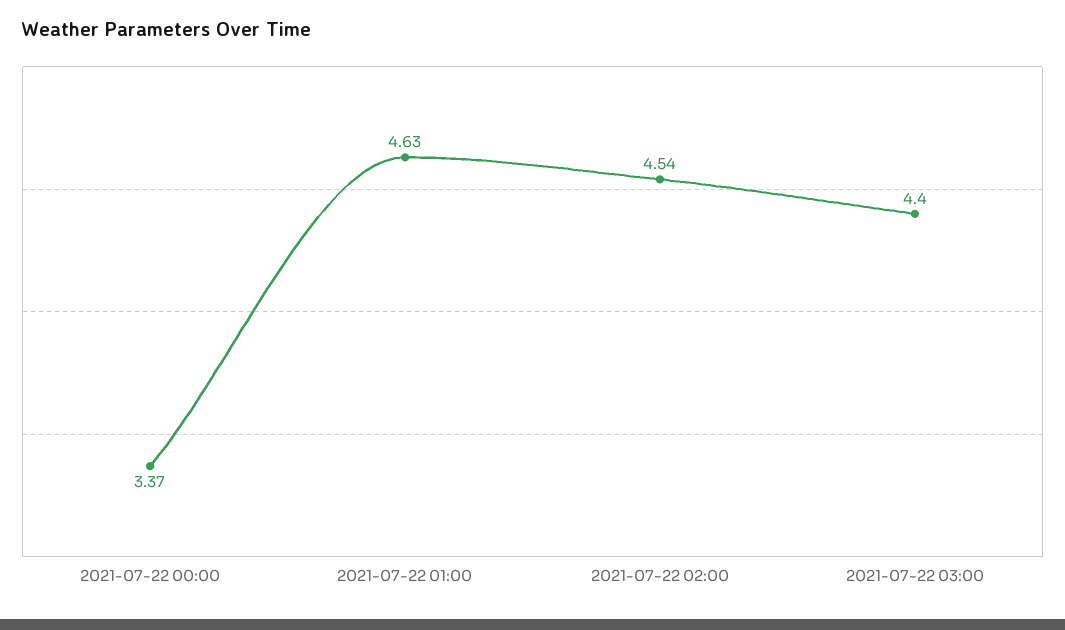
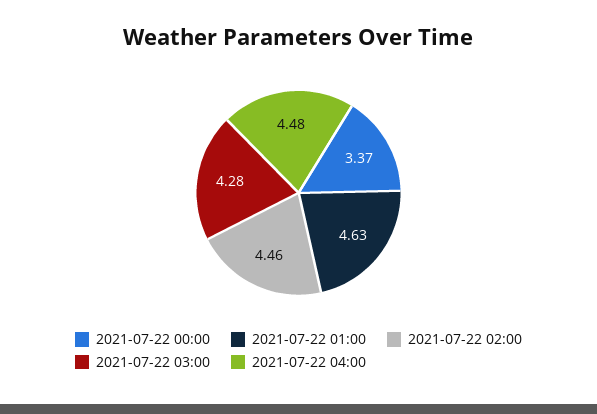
2021-07-22 02:00: 4.54 -> 4.46
2021-07-22 03:00: 4.4 -> 4.28
2021-07-22 04:00: none -> 4.48

